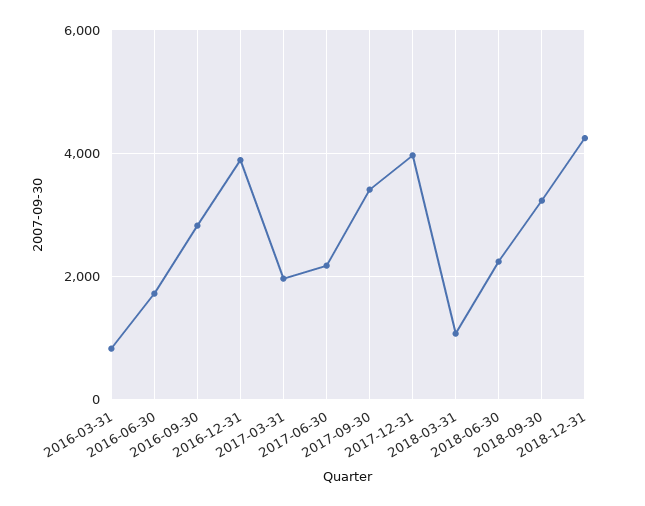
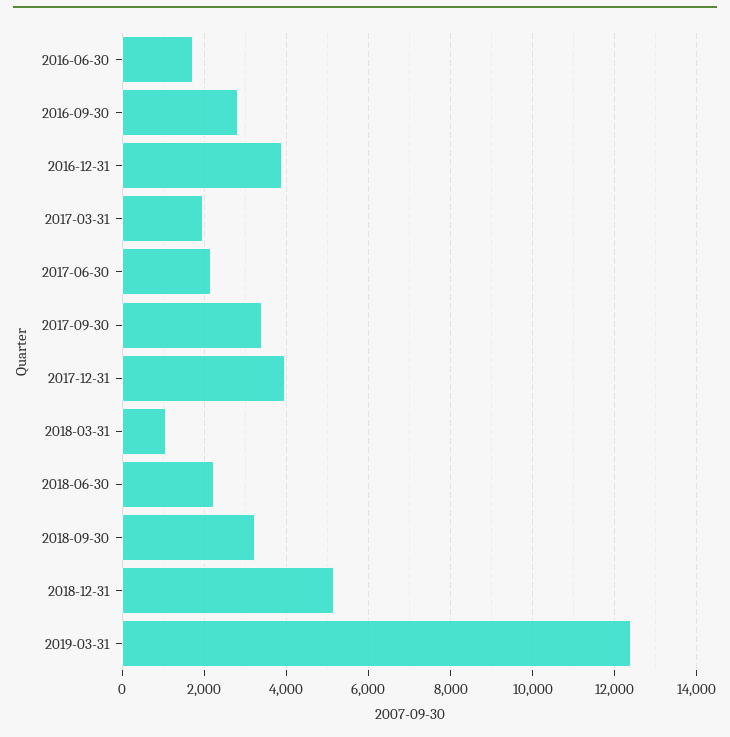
2016-03-31: 800 -> none
2018-12-31: 4200 -> 5200
2019-03-31: none -> 12400

